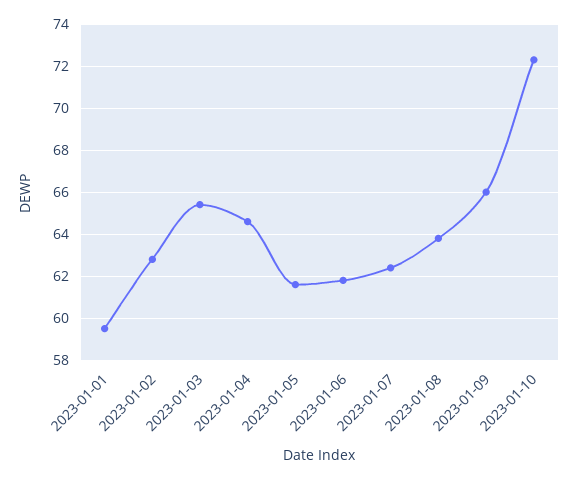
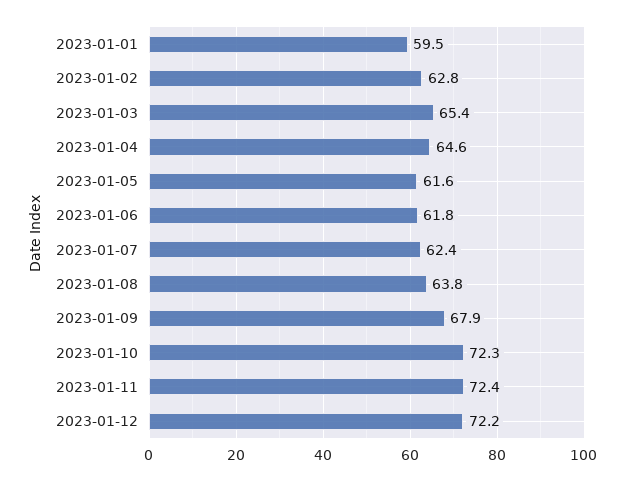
2023-01-09: 66 -> 67.9
2023-01-11: none -> 72.4
2023-01-12: none -> 72.2

